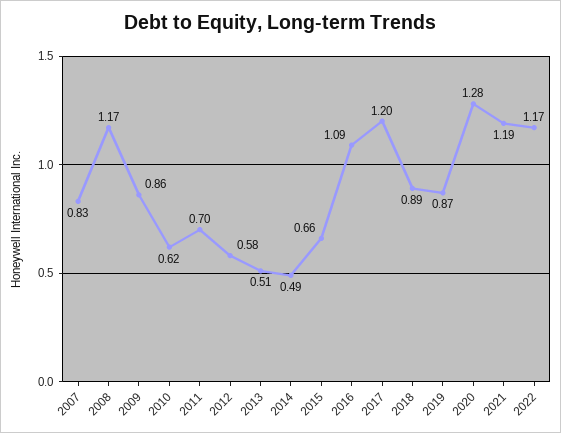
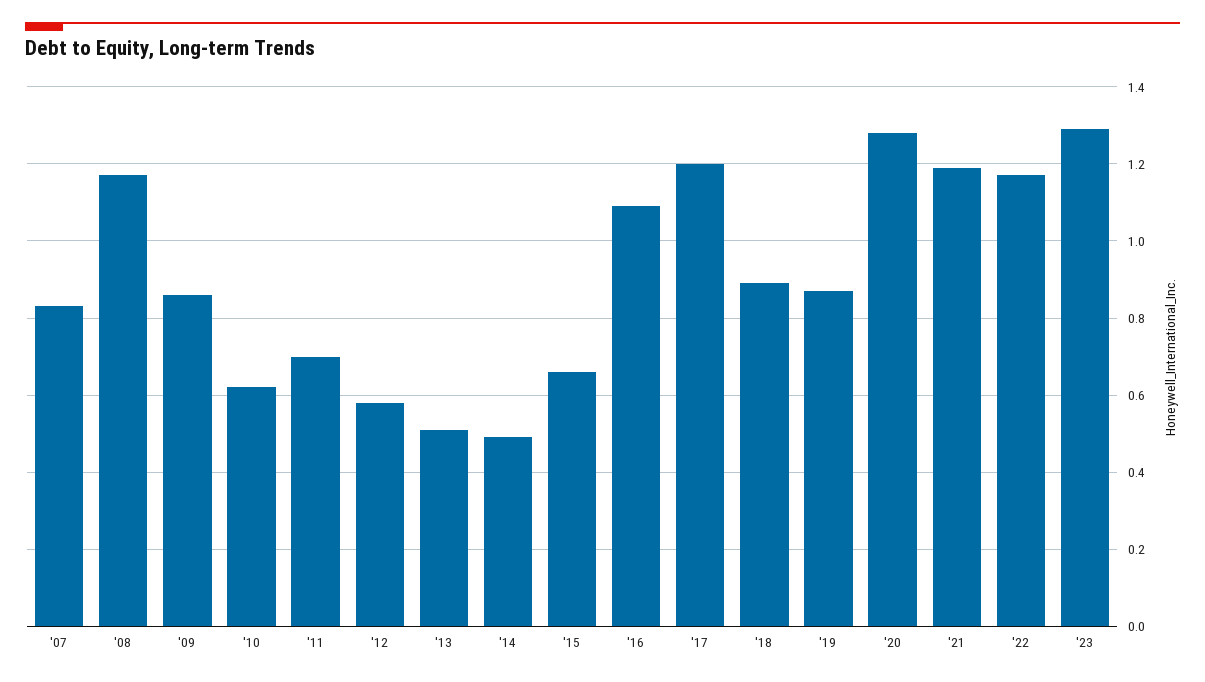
'23: none -> 1.3

